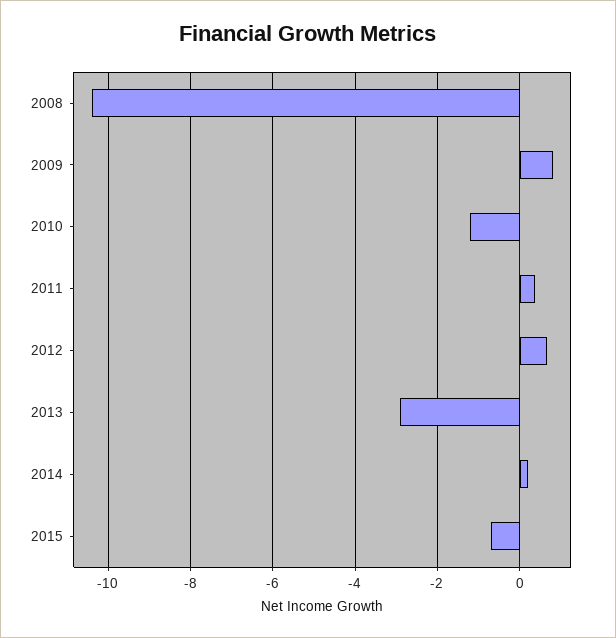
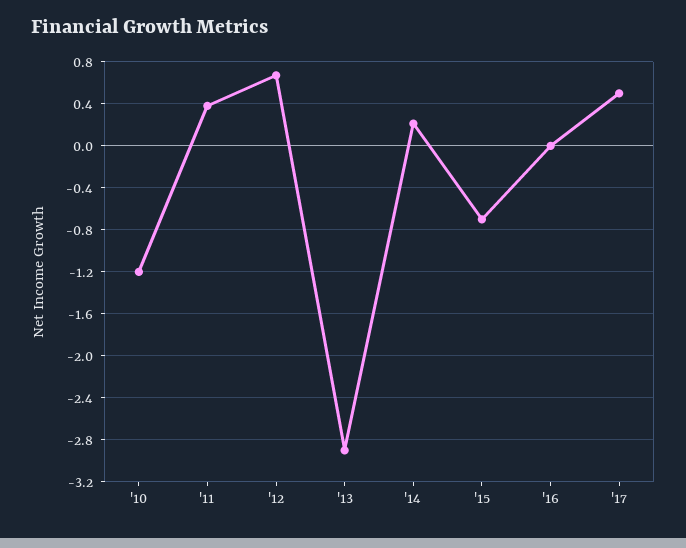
2008: -10.4 -> none
2009: 0.8 -> none
'16: none -> 0
'17: none -> 0.5

